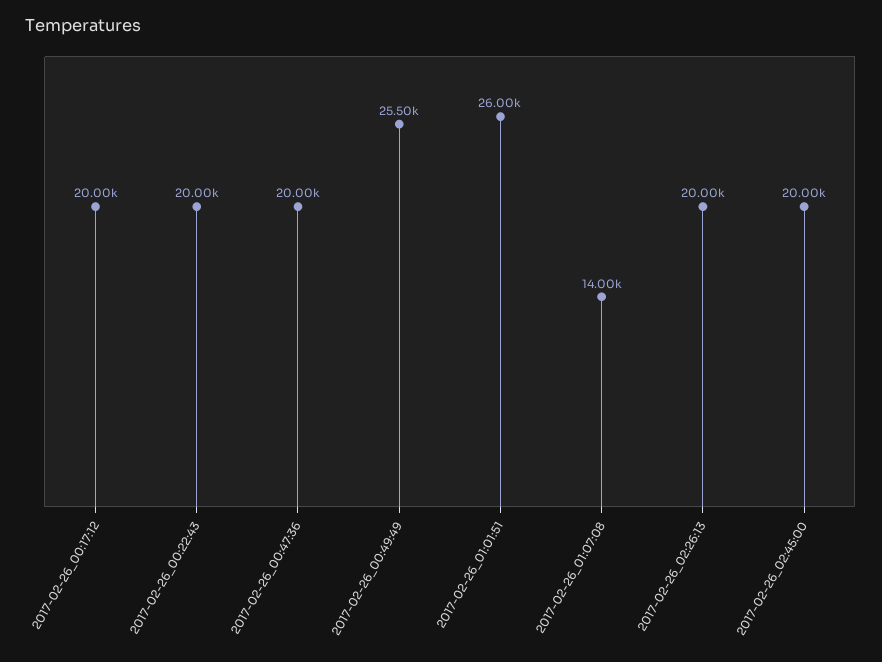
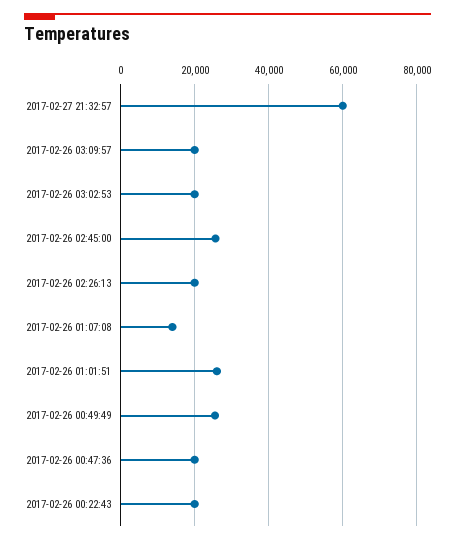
2017-02-26_00:17:12: 20000 -> none
2017-02-26_02:45:00: 20000 -> 26000
2017-02-27 21:32:57: none -> 60000
2017-02-26 03:09:57: none -> 20000
2017-02-26 03:02:53: none -> 20000

